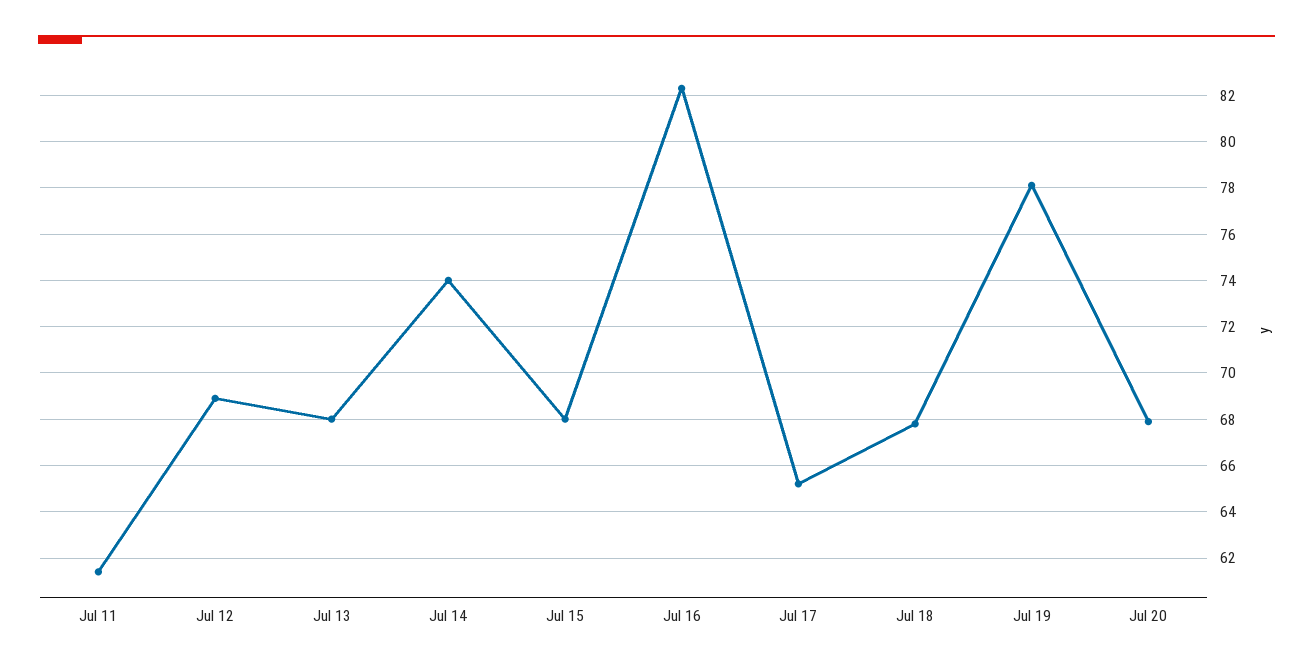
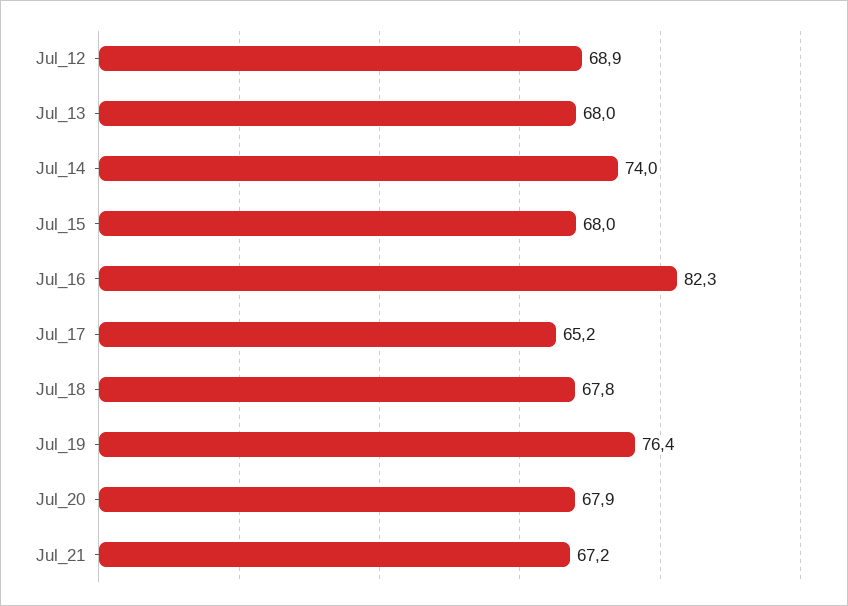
Jul 11: 61.5 -> none
Jul 19: 78 -> 76.4
Jul_21: none -> 67.2

